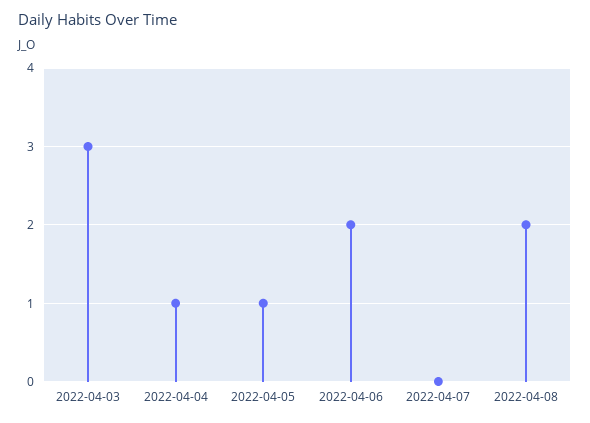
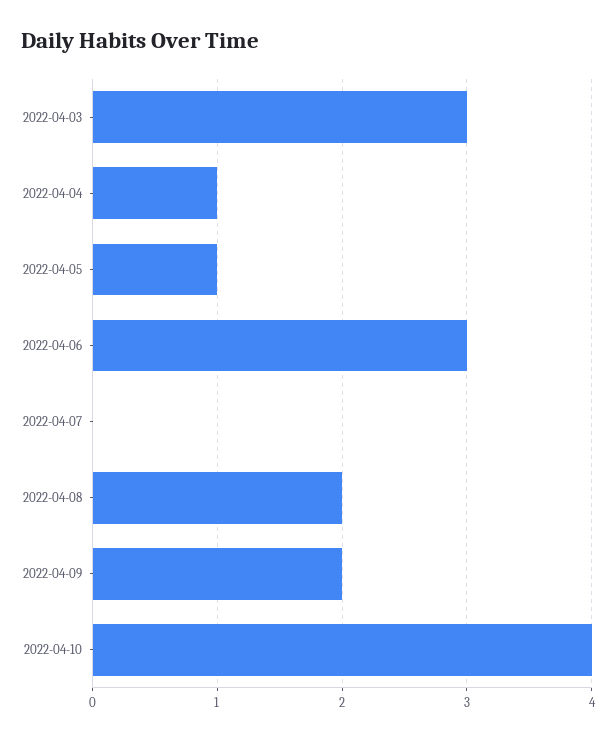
2022-04-06: 2 -> 3
2022-04-09: none -> 2
2022-04-10: none -> 4

